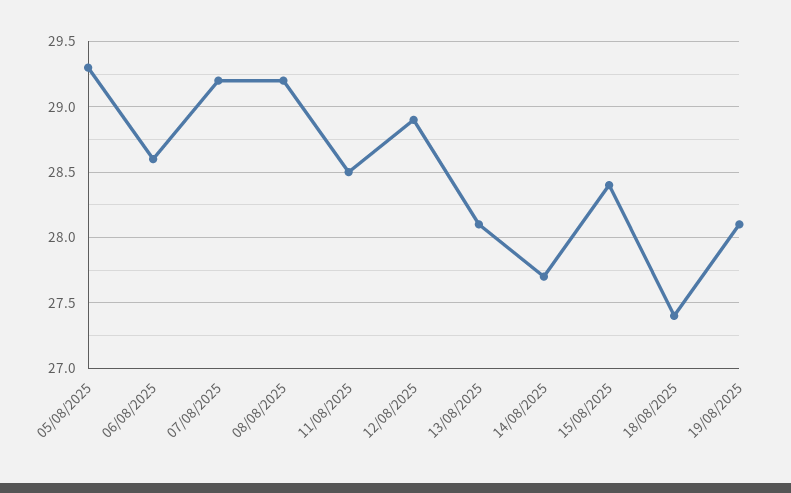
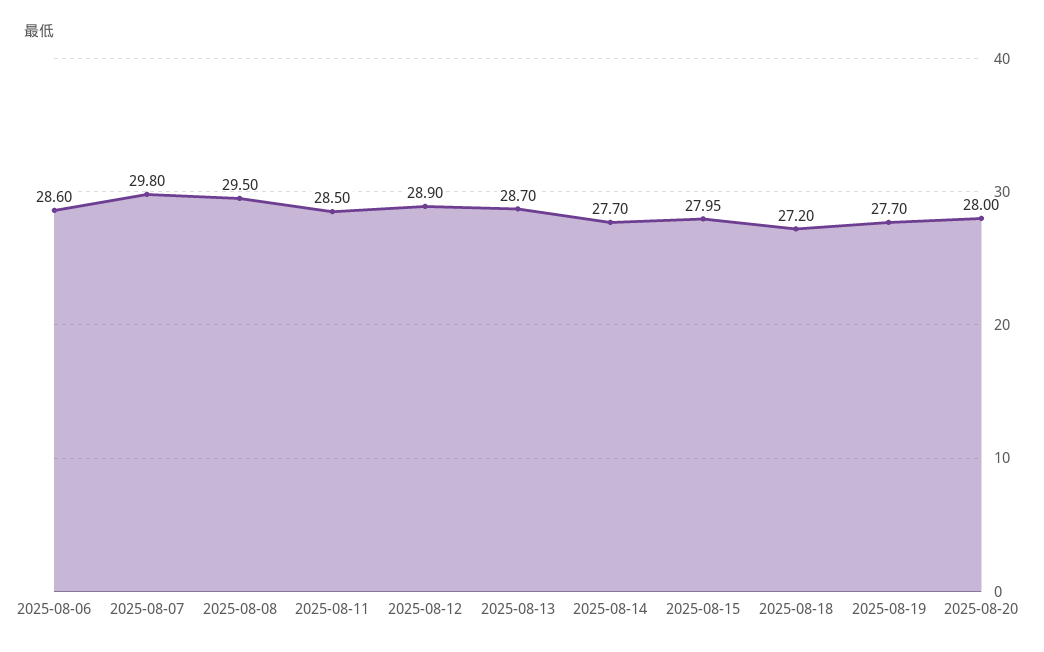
05/08/2025: 29.3 -> none
07/08/2025: 29.2 -> 29.8
08/08/2025: 29.2 -> 29.5
13/08/2025: 28.1 -> 28.7
15/08/2025: 28.4 -> 27.95
18/08/2025: 27.4 -> 27.2
19/08/2025: 28.1 -> 27.7
2025-08-20: none -> 28

